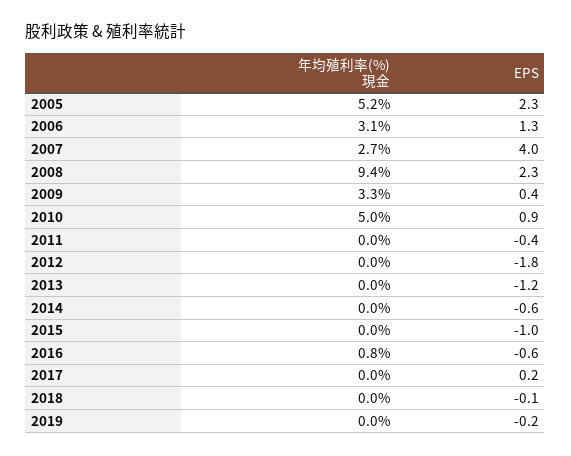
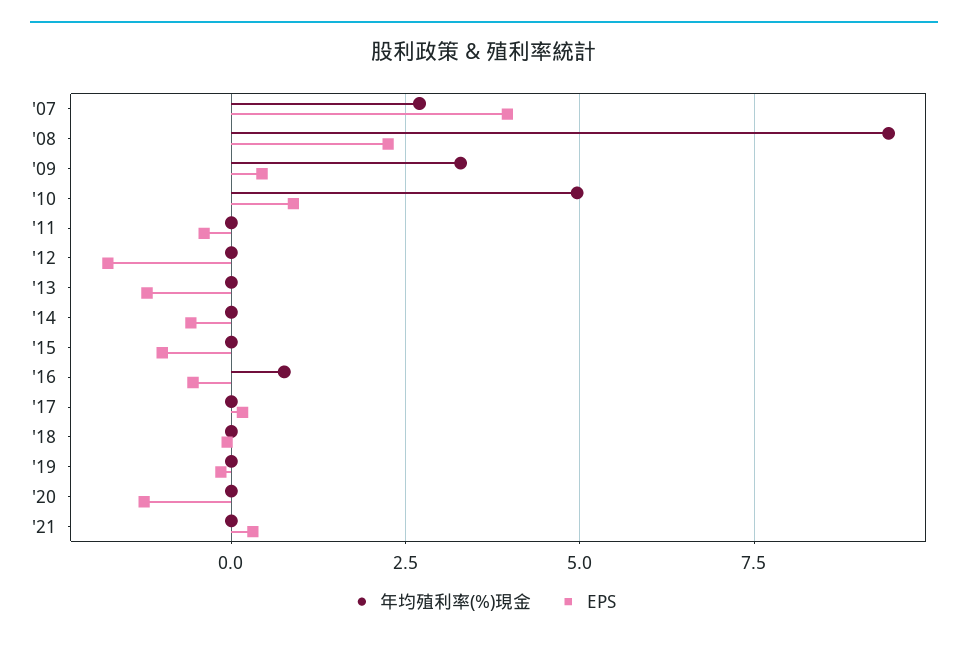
年均殖利率(%)現金, 2005: 5.2 -> none
EPS, 2005: 2.3 -> none
年均殖利率(%)現金, 2006: 3.1 -> none
EPS, 2006: 1.3 -> none
年均殖利率(%)現金, '20: none -> 0
EPS, '20: none -> -1.25
年均殖利率(%)現金, '21: none -> 0
EPS, '21: none -> 0.25

